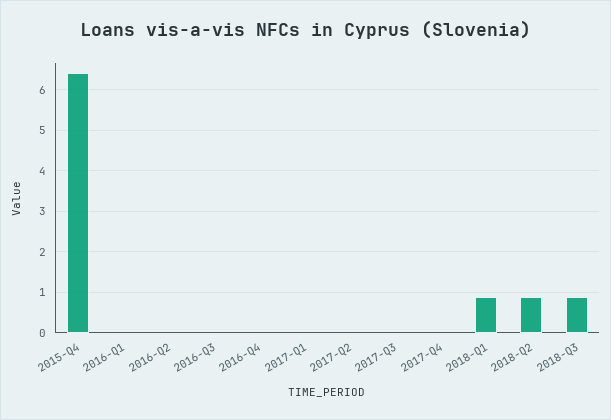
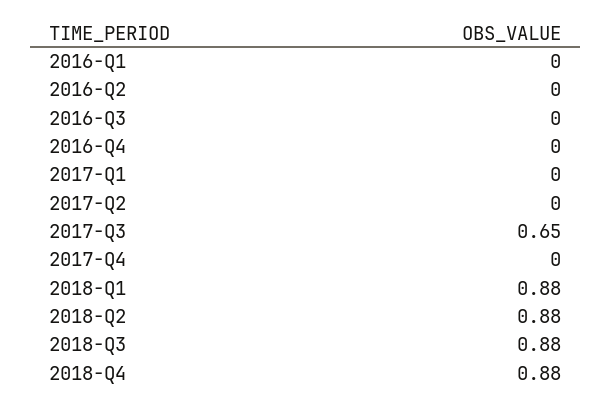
2015-Q4: 6.4 -> none
2017-Q3: 0 -> 0.65
2018-Q4: none -> 0.88

